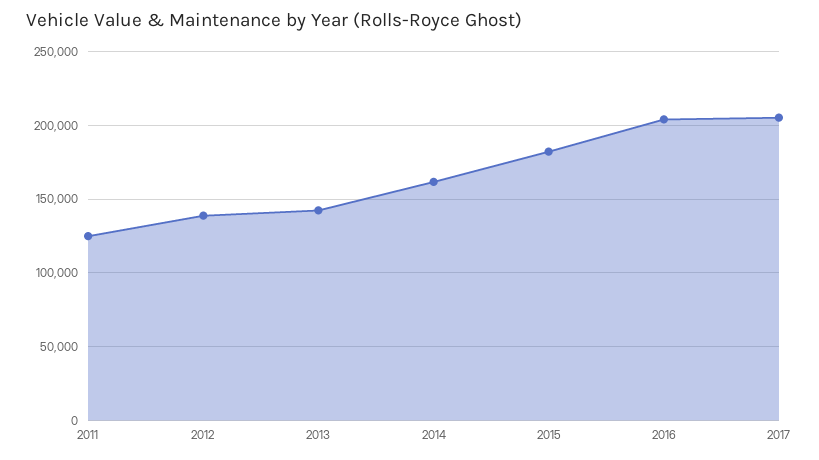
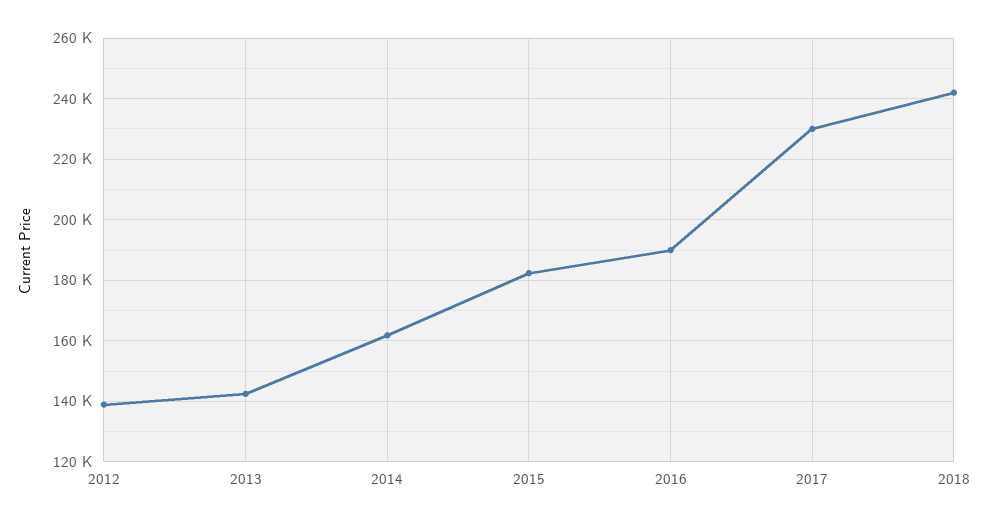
2011: 125000 -> none
2016: 205000 -> 190000
2017: 205000 -> 230000
2018: none -> 242000

